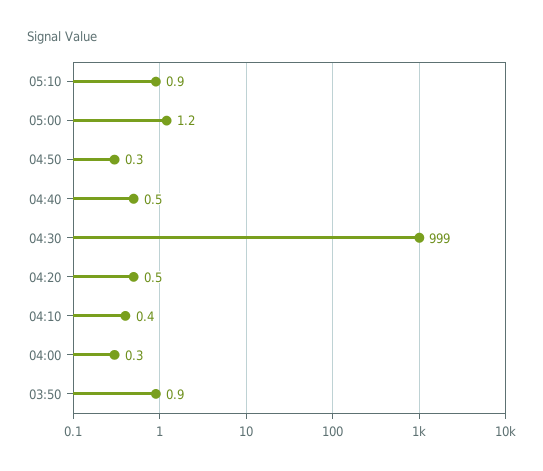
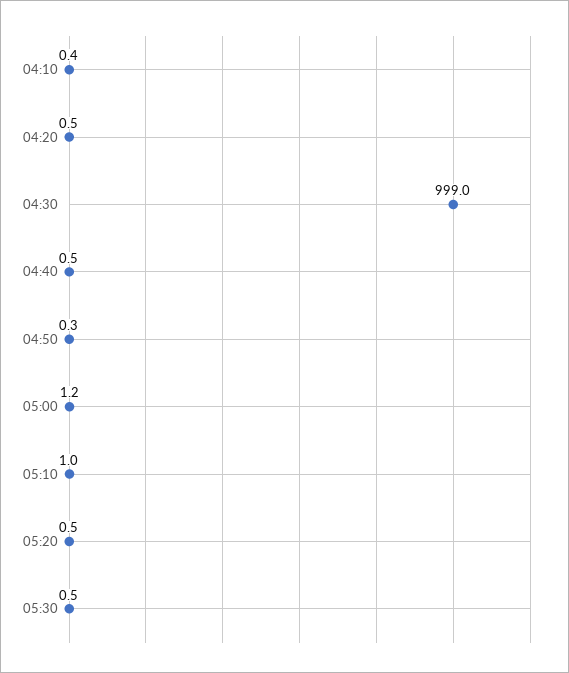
05:10: 0.9 -> 1
04:00: 0.3 -> none
03:50: 0.9 -> none
05:20: none -> 0.5
05:30: none -> 0.5

